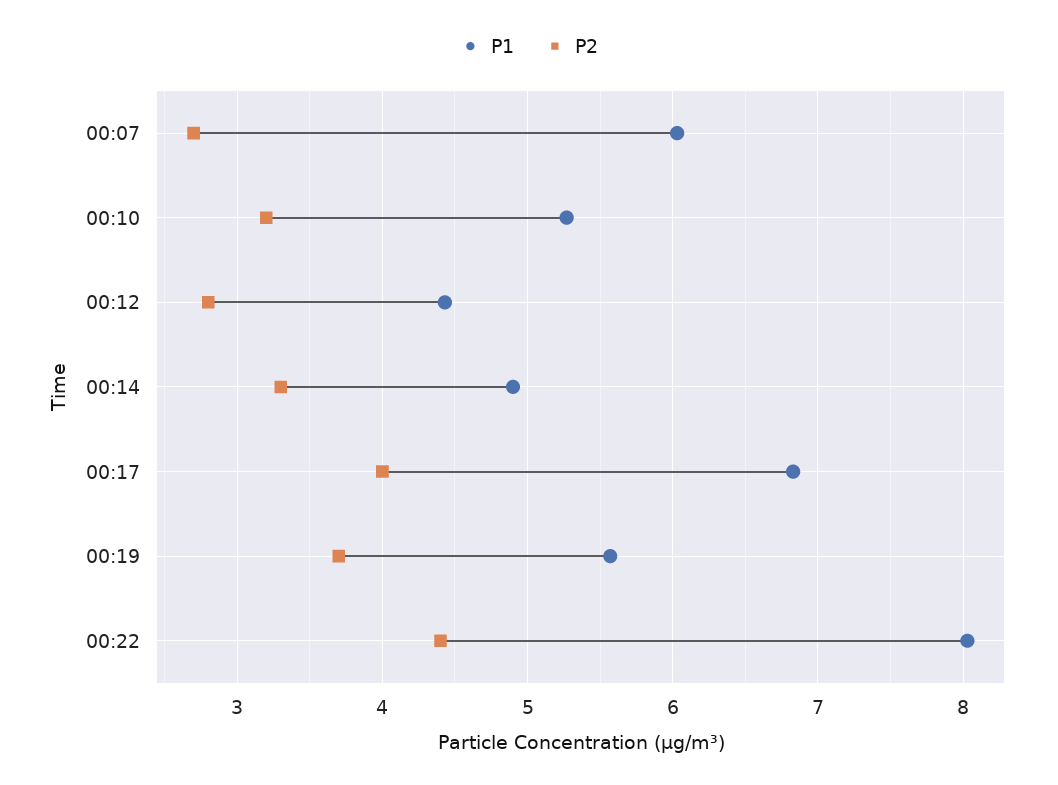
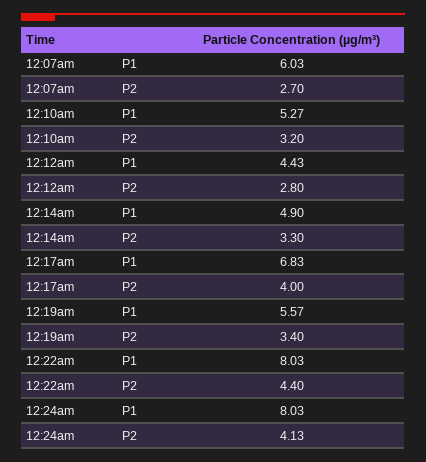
P2, 00:19: 3.7 -> 3.4
P1, 12:24am: none -> 8.03
P2, 12:24am: none -> 4.13

